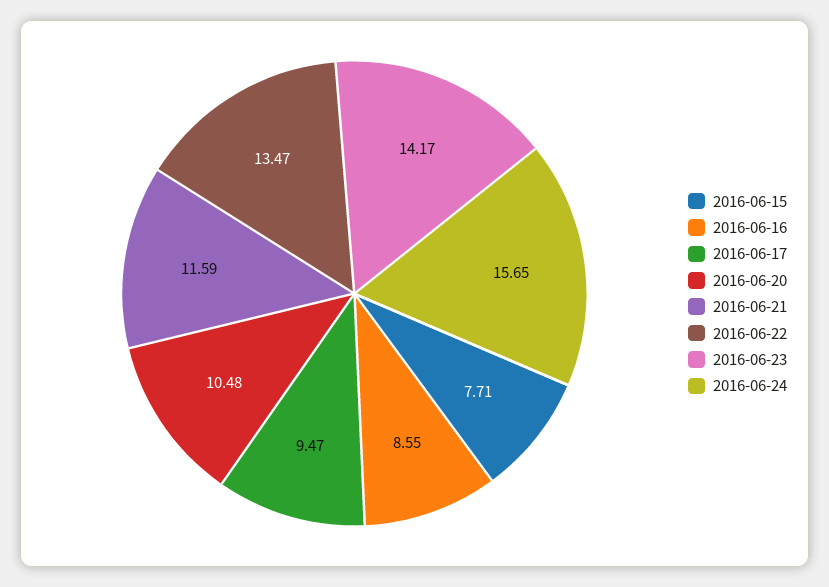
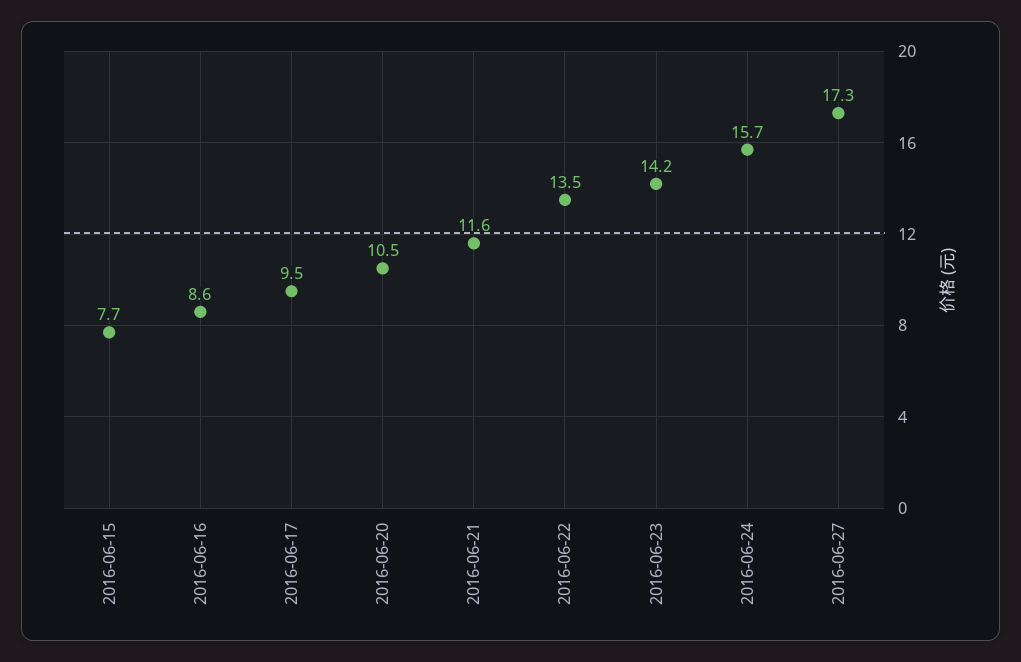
2016-06-27: none -> 17.3

